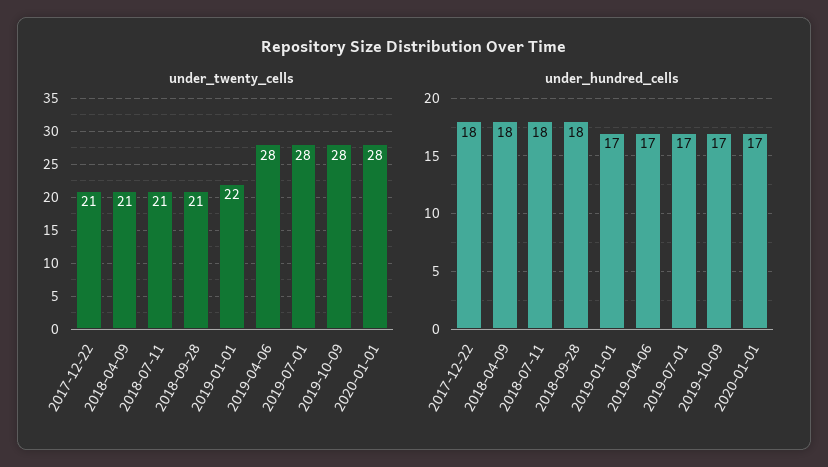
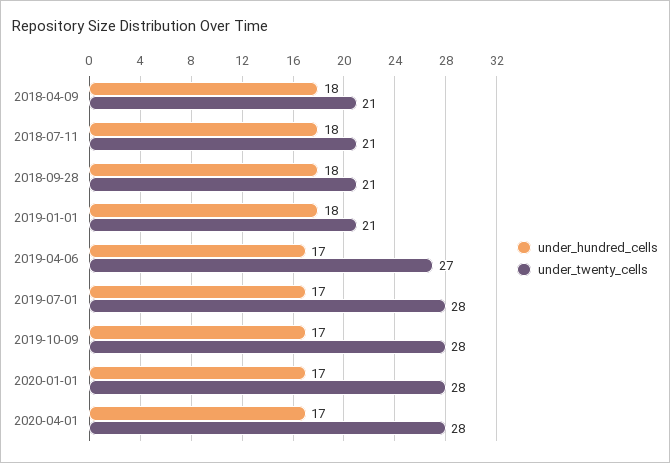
under_twenty_cells, 2017-12-22: 21 -> none
under_twenty_cells, 2019-01-01: 22 -> 21
under_twenty_cells, 2019-04-06: 28 -> 27
under_hundred_cells, 2017-12-22: 18 -> none
under_hundred_cells, 2019-01-01: 17 -> 18
under_hundred_cells, 2020-04-01: none -> 17
under_twenty_cells, 2020-04-01: none -> 28

